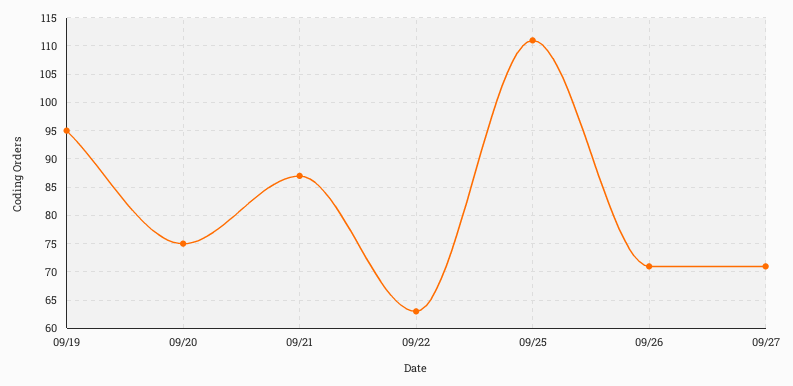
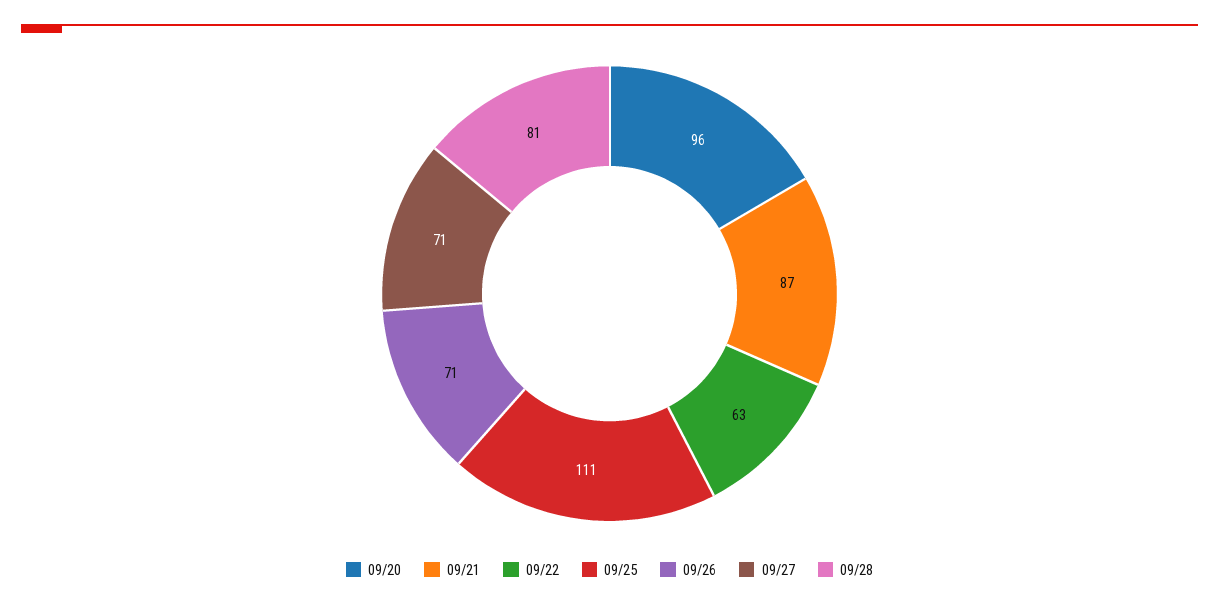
09/19: 95 -> none
09/20: 75 -> 96
09/28: none -> 81

